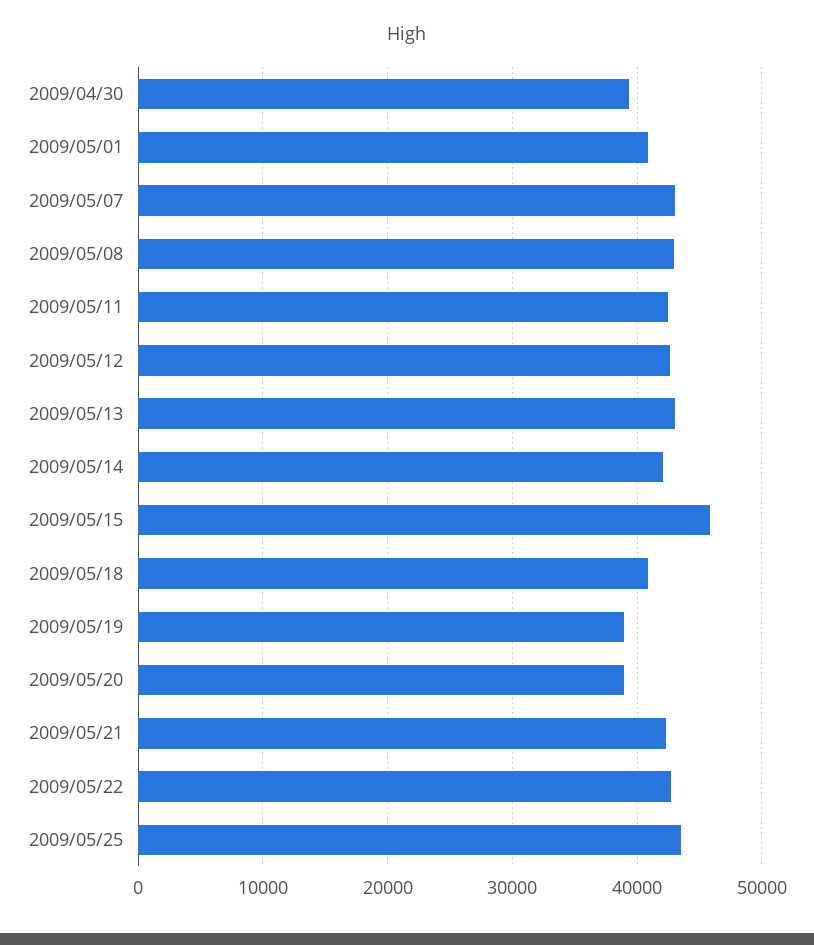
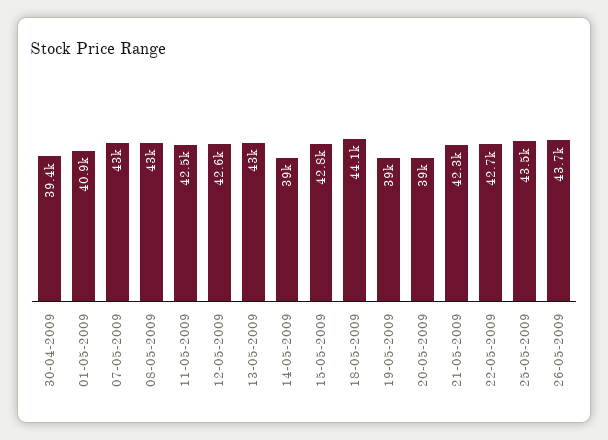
2009/05/14: 42000 -> 39000
2009/05/15: 46000 -> 42800
2009/05/18: 41000 -> 44100
26-05-2009: none -> 43700

